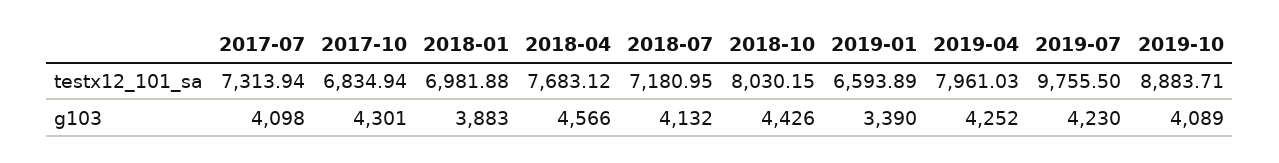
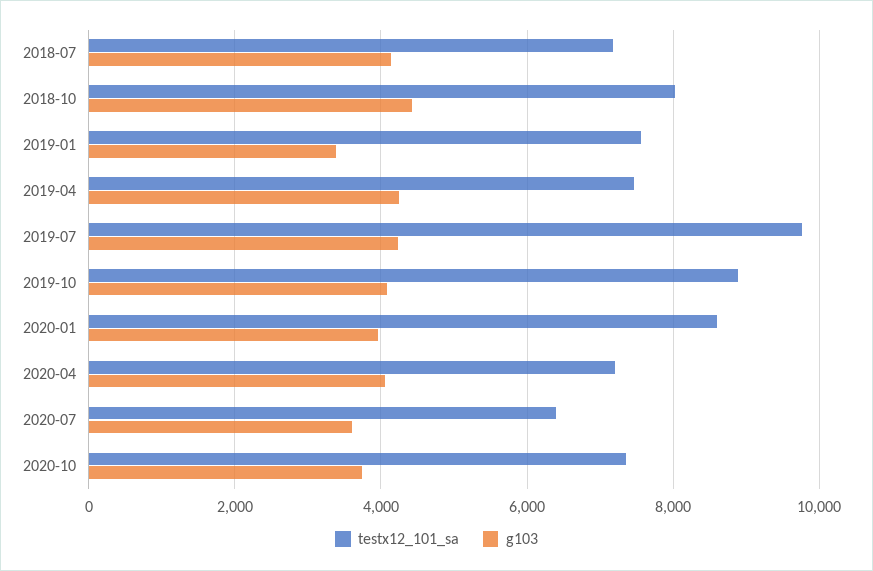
testx12_101_sa, 2017-07: 7313.94 -> none
testx12_101_sa, 2017-10: 6834.94 -> none
testx12_101_sa, 2018-01: 6981.88 -> none
testx12_101_sa, 2018-04: 7683.12 -> none
testx12_101_sa, 2019-01: 6593.89 -> 7600
testx12_101_sa, 2019-04: 7961.03 -> 7400
g103, 2017-07: 4098 -> none
g103, 2017-10: 4301 -> none
g103, 2018-01: 3883 -> none
g103, 2018-04: 4566 -> none
testx12_101_sa, 2020-01: none -> 8600
g103, 2020-01: none -> 4000
testx12_101_sa, 2020-04: none -> 7200
g103, 2020-04: none -> 4000
testx12_101_sa, 2020-07: none -> 6400
g103, 2020-07: none -> 3600
testx12_101_sa, 2020-10: none -> 7400
g103, 2020-10: none -> 3800

